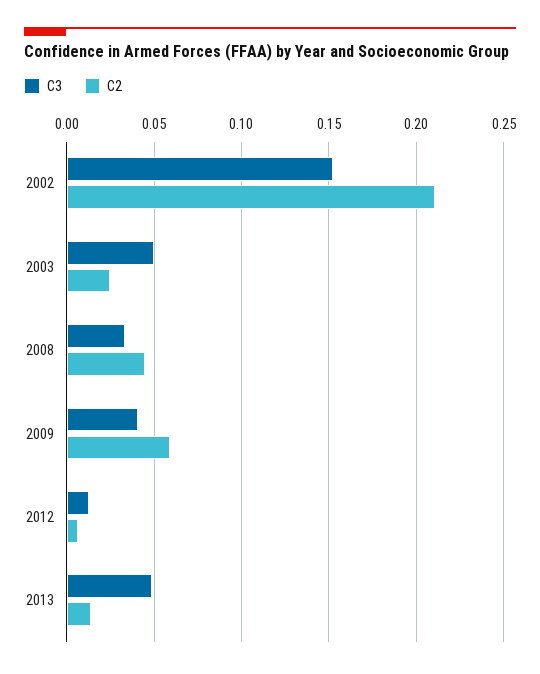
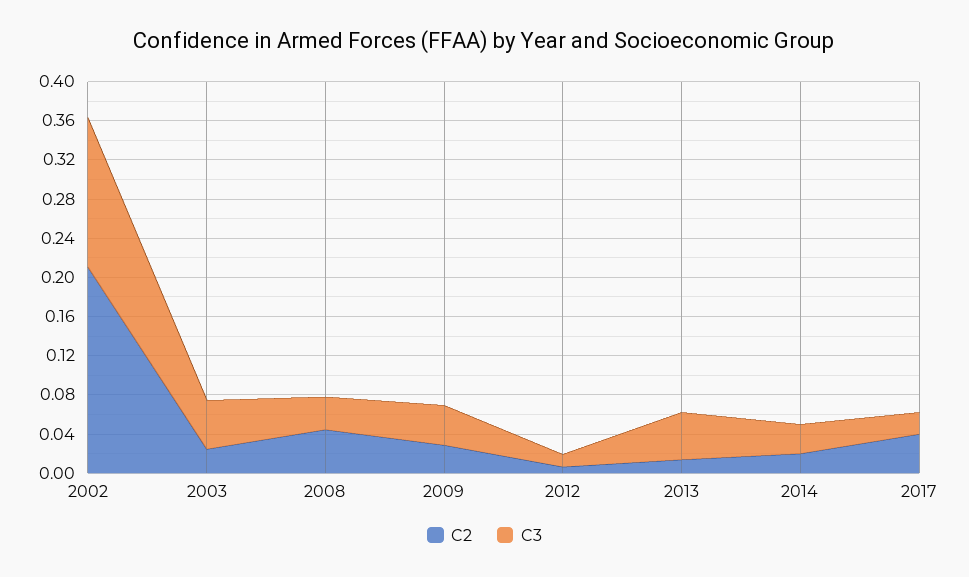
C2, 2009: 0.06 -> 0.03
C2, 2014: none -> 0.02
C3, 2014: none -> 0.03
C2, 2017: none -> 0.04
C3, 2017: none -> 0.02

